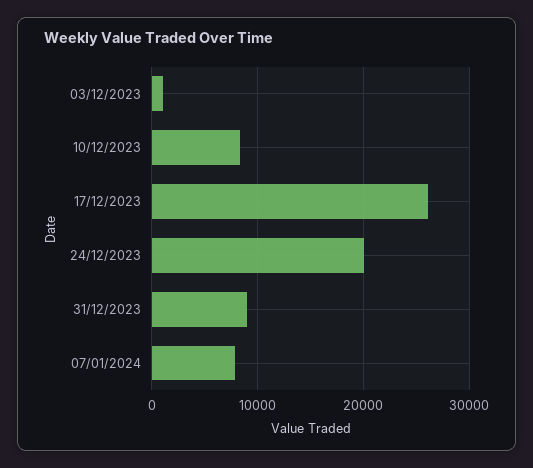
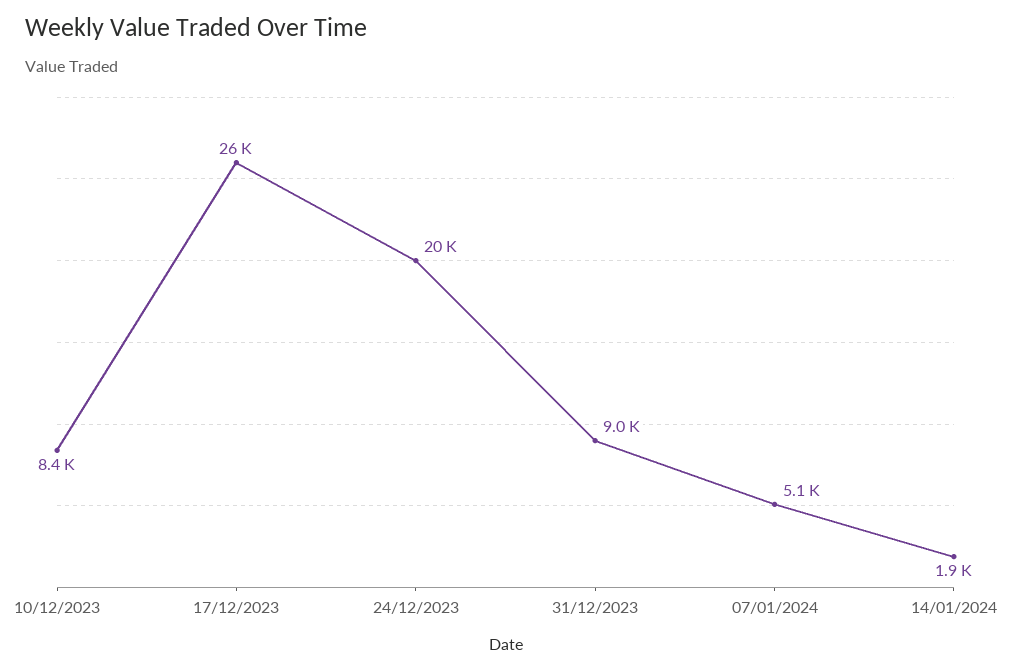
03/12/2023: 1000 -> none
07/01/2024: 8000 -> 5100
14/01/2024: none -> 1900

